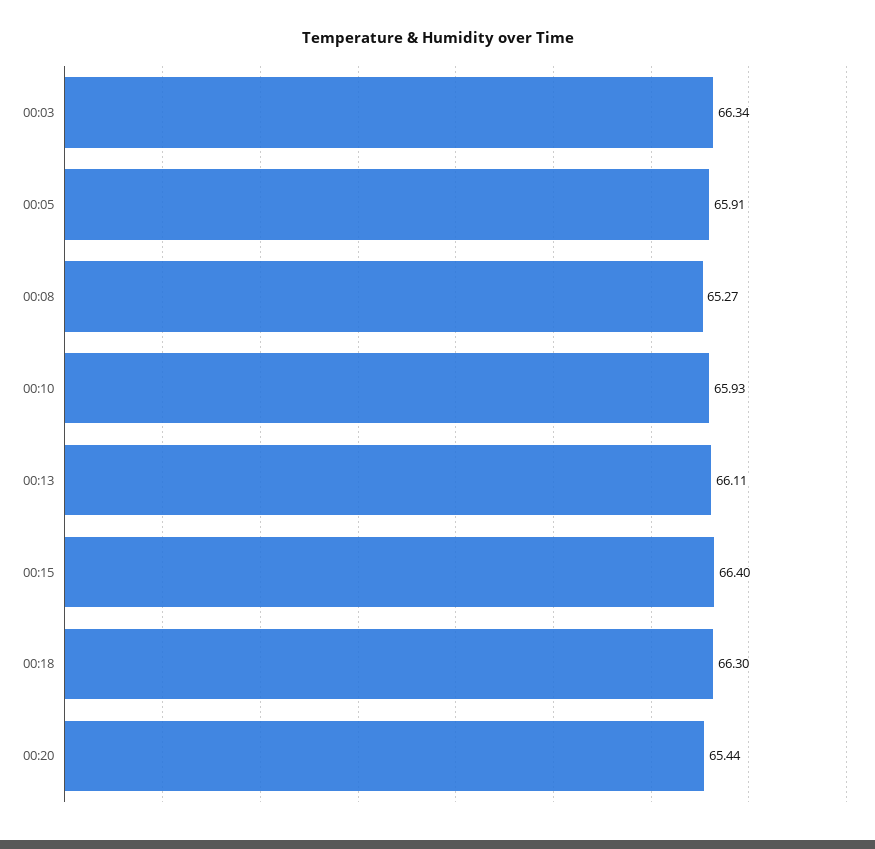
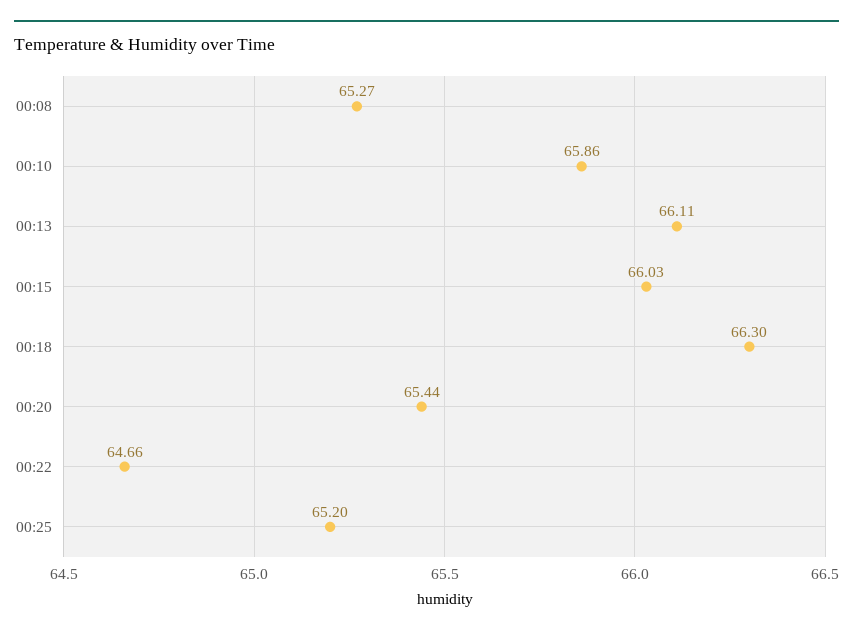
00:03: 66.34 -> none
00:05: 65.91 -> none
00:10: 65.93 -> 65.86
00:15: 66.4 -> 66.03
00:22: none -> 64.66
00:25: none -> 65.2

